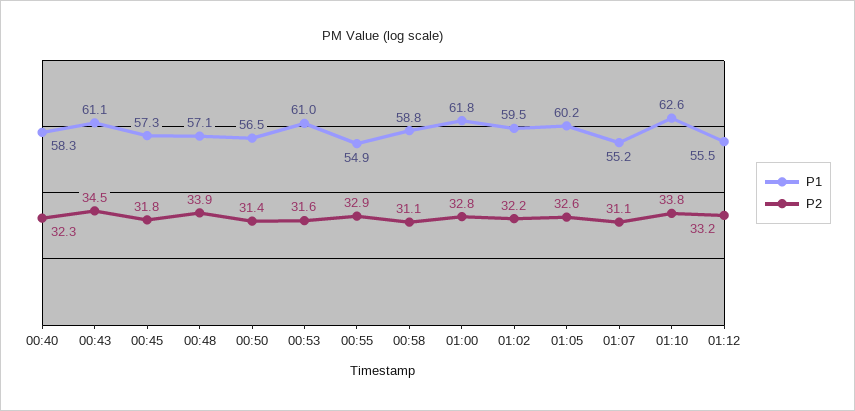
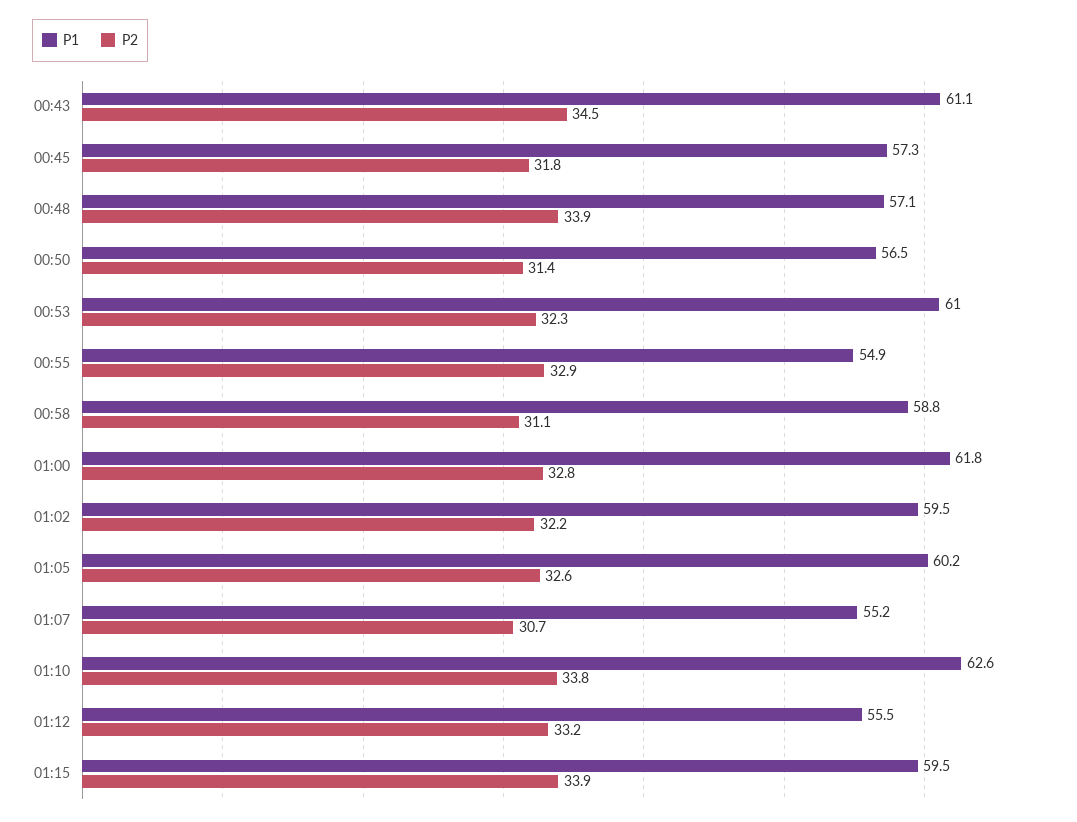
P1, 00:40: 58.3 -> none
P2, 00:40: 32.3 -> none
P2, 00:53: 31.6 -> 32.3
P2, 01:07: 31.1 -> 30.7
P1, 01:15: none -> 59.5
P2, 01:15: none -> 33.9

